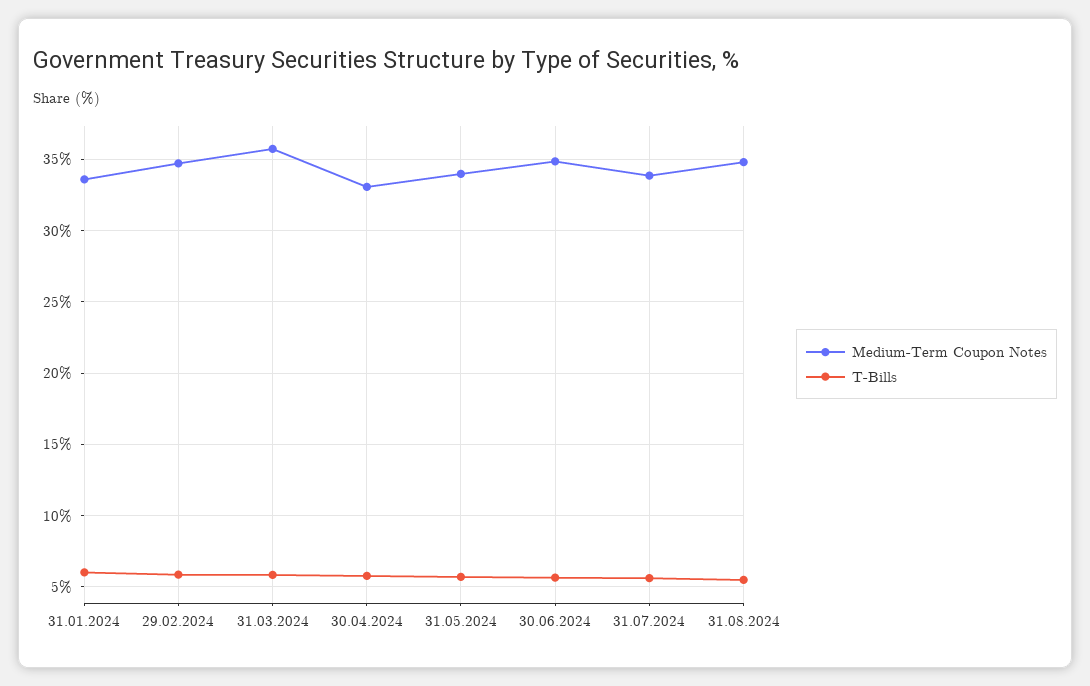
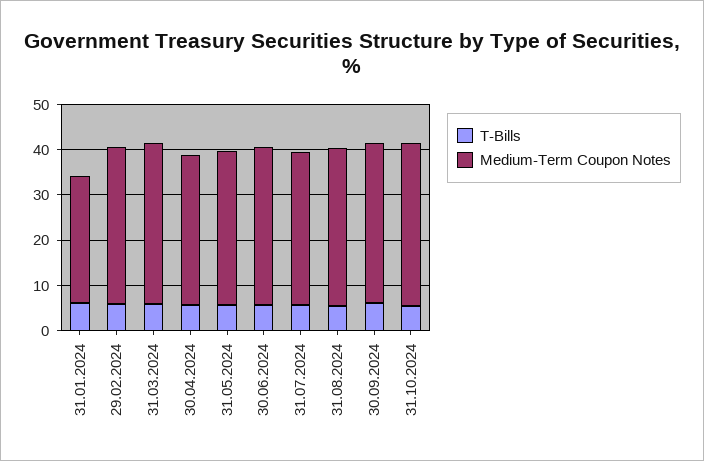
Medium-Term Coupon Notes, 31.01.2024: 33.5 -> 28
T-Bills, 30.09.2024: none -> 6
Medium-Term Coupon Notes, 30.09.2024: none -> 36
T-Bills, 31.10.2024: none -> 6
Medium-Term Coupon Notes, 31.10.2024: none -> 36

